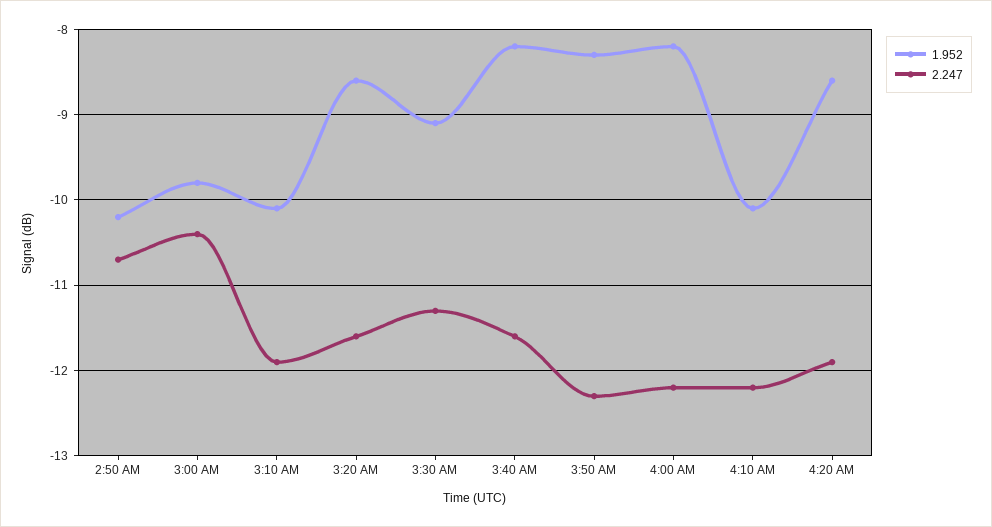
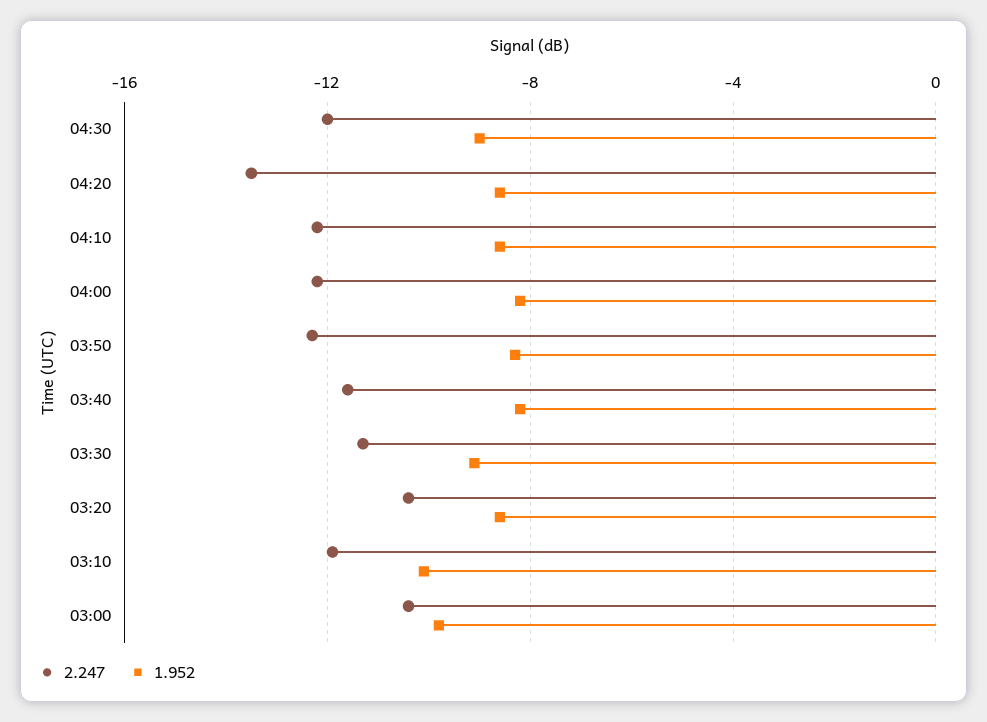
1.952, 2:50 AM: -10.2 -> none
2.247, 2:50 AM: -10.7 -> none
2.247, 3:20 AM: -11.6 -> -10.5
1.952, 4:10 AM: -10.1 -> -8.5
2.247, 4:20 AM: -11.9 -> -13.5
2.247, 04:30: none -> -12
1.952, 04:30: none -> -9

